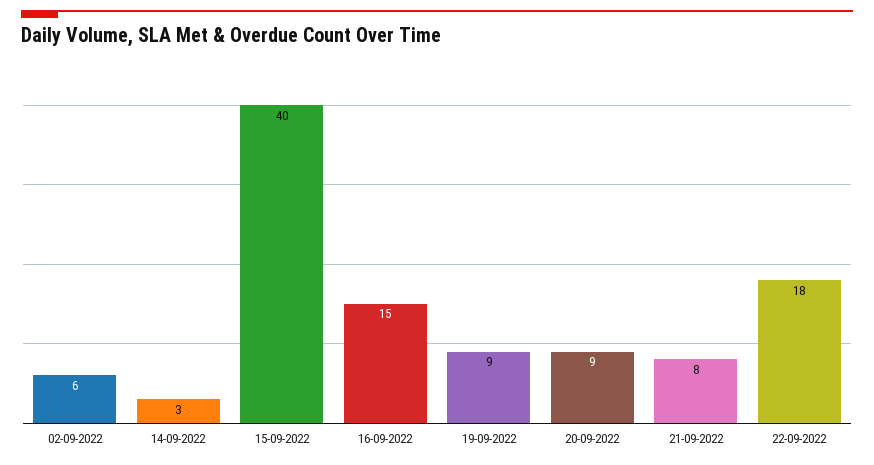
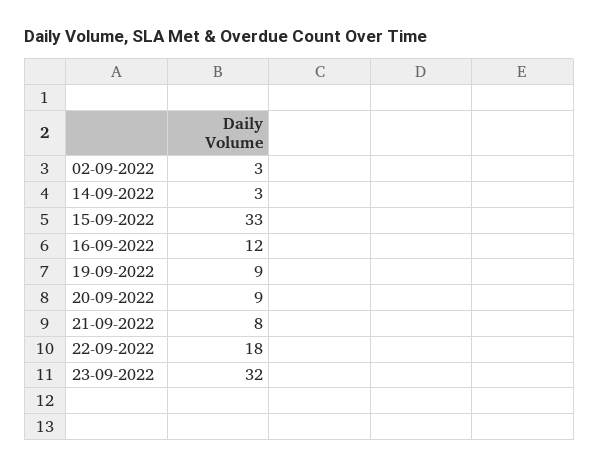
02-09-2022: 6 -> 3
15-09-2022: 40 -> 33
16-09-2022: 15 -> 12
23-09-2022: none -> 32

